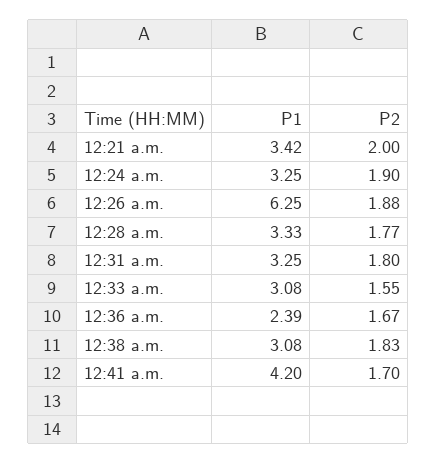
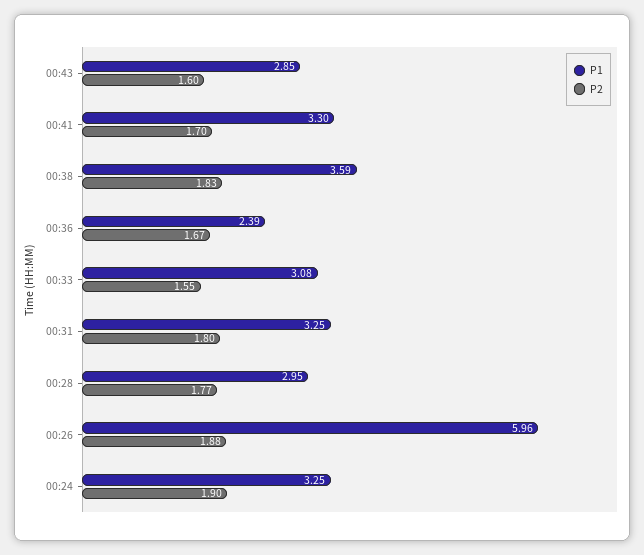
P1, 12:21 a.m.: 3.42 -> none
P2, 12:21 a.m.: 2 -> none
P1, 12:26 a.m.: 6.25 -> 5.96
P1, 12:28 a.m.: 3.33 -> 2.95
P1, 12:38 a.m.: 3.08 -> 3.59
P1, 12:41 a.m.: 4.2 -> 3.3
P1, 00:43: none -> 2.85
P2, 00:43: none -> 1.6

